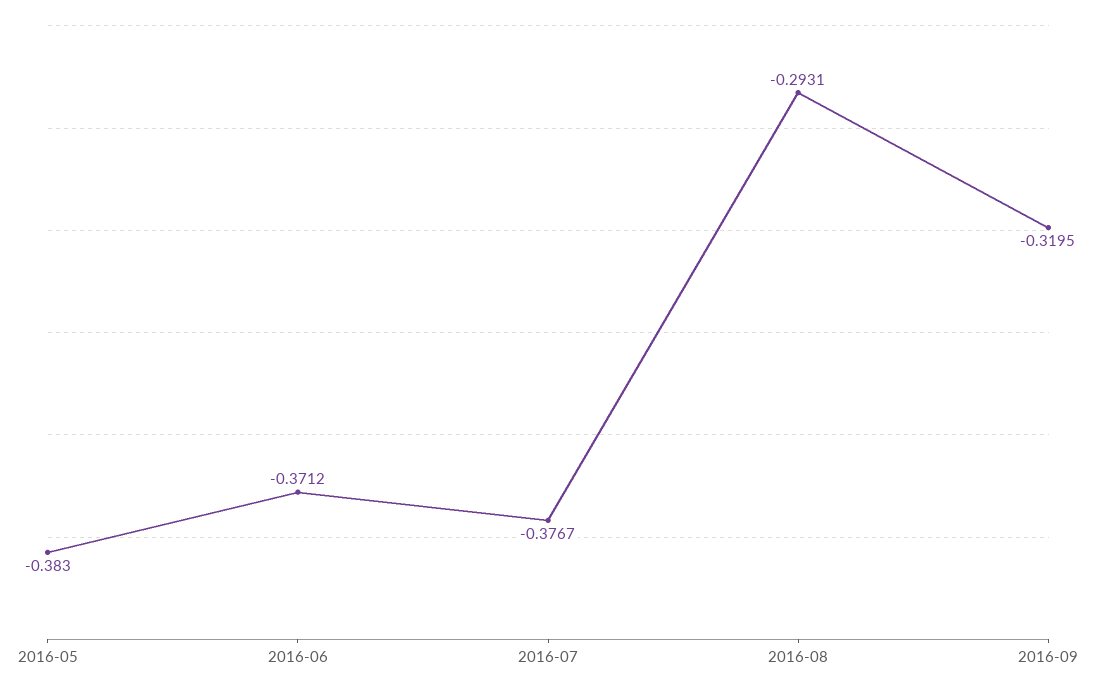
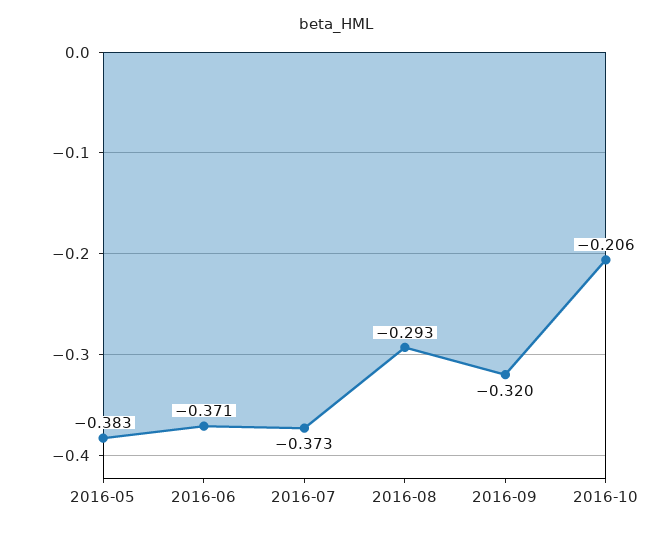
2016-07: -0.3767 -> -0.373
2016-10: none -> -0.206

